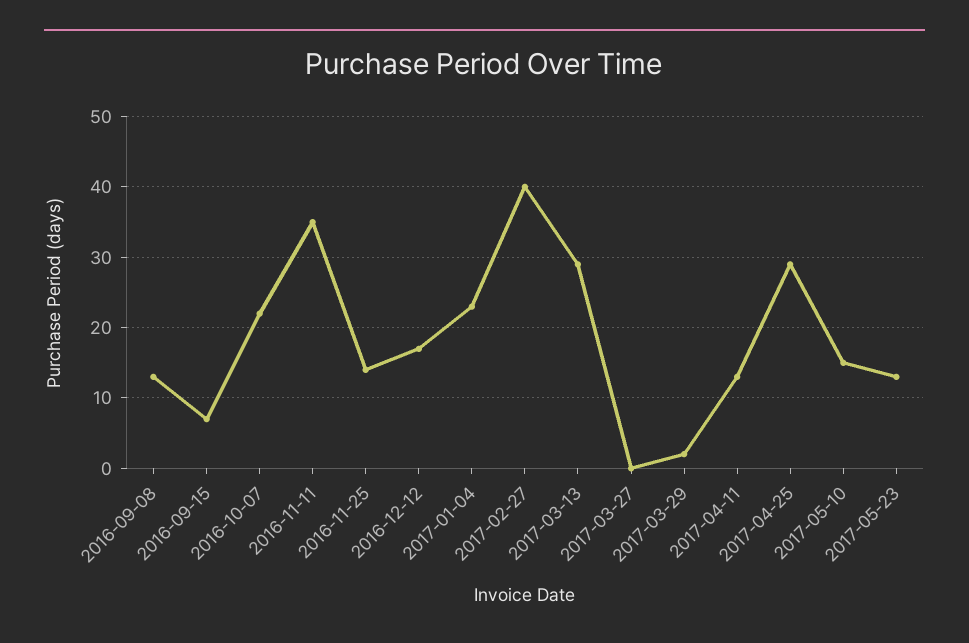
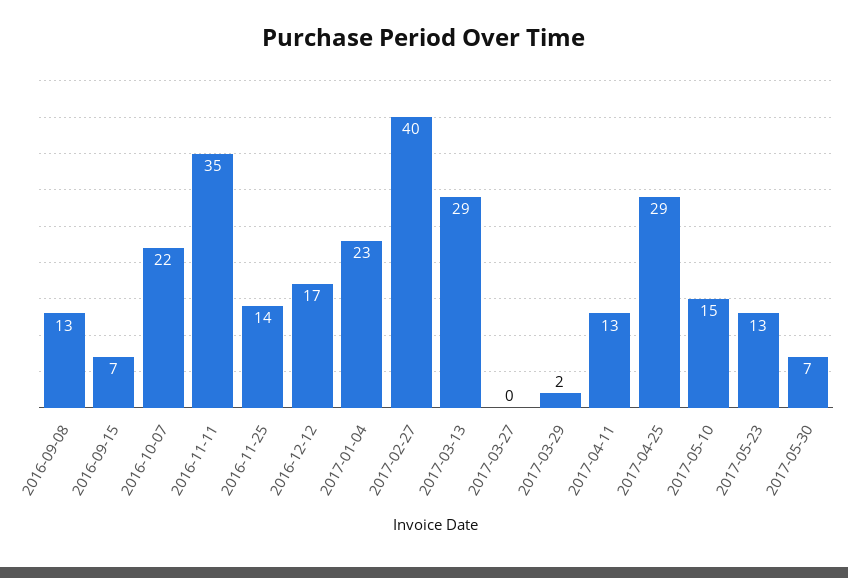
2017-05-30: none -> 7

